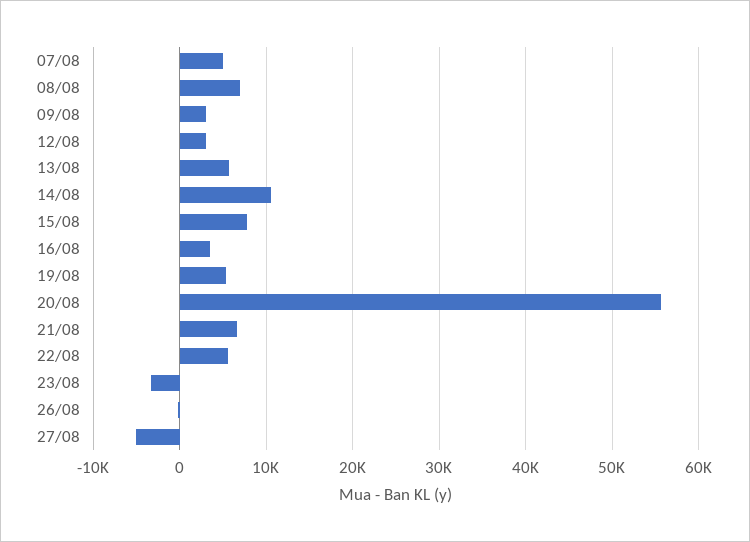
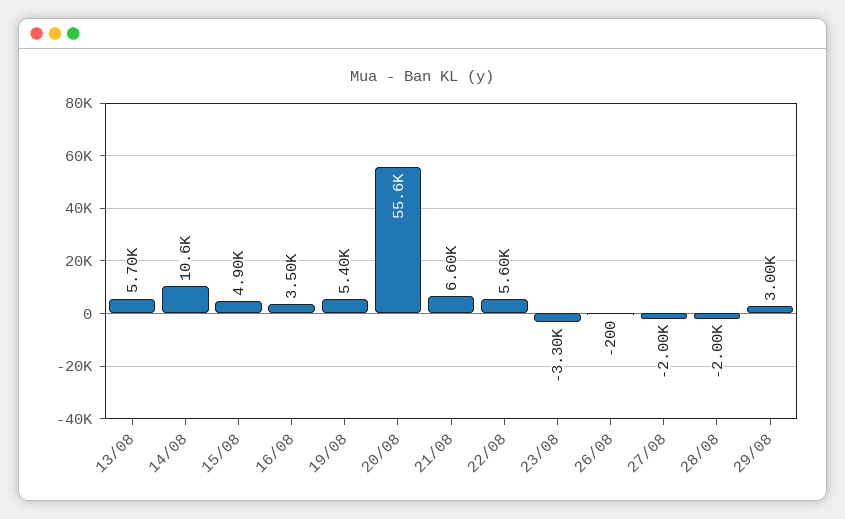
07/08: 5000 -> none
08/08: 7000 -> none
09/08: 3000 -> none
12/08: 3000 -> none
15/08: 8000 -> 4900
27/08: -5000 -> -2000
28/08: none -> -2000
29/08: none -> 3000

